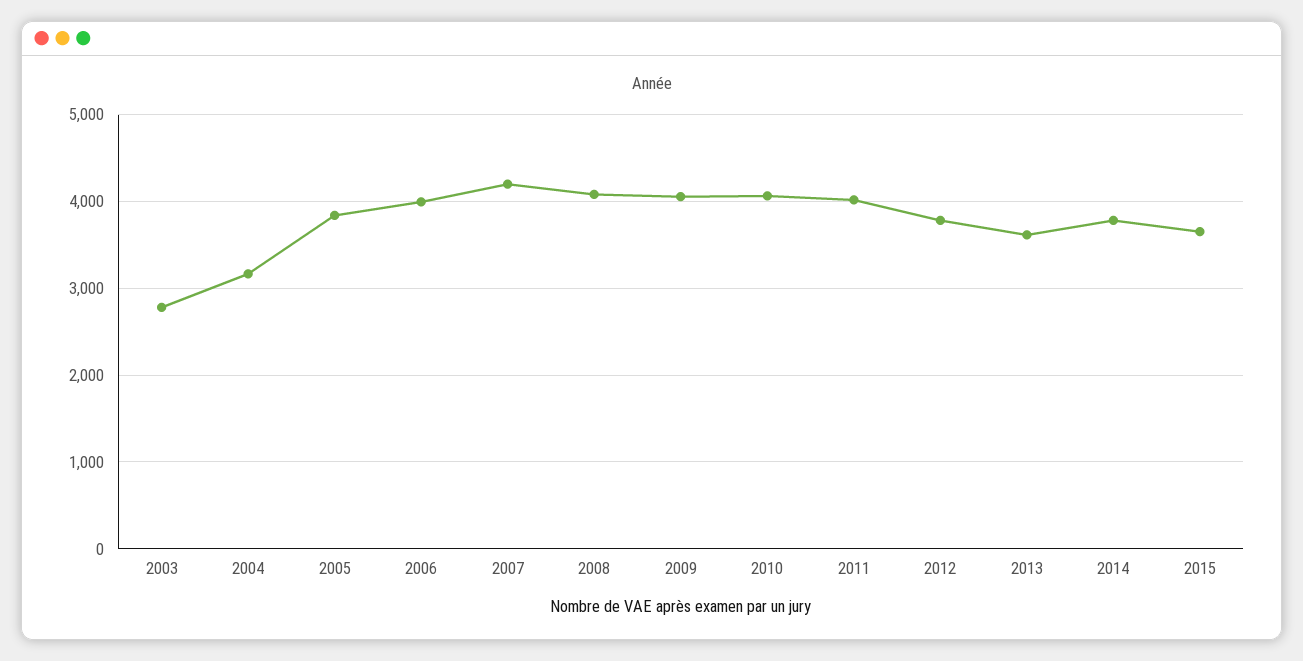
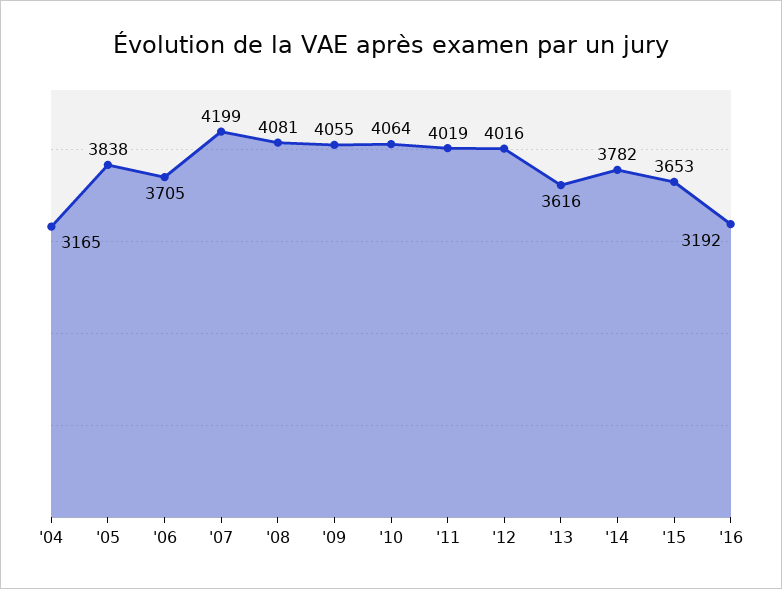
2003: 2800 -> none
2006: 4000 -> 3705
2012: 3800 -> 4016
'16: none -> 3192

